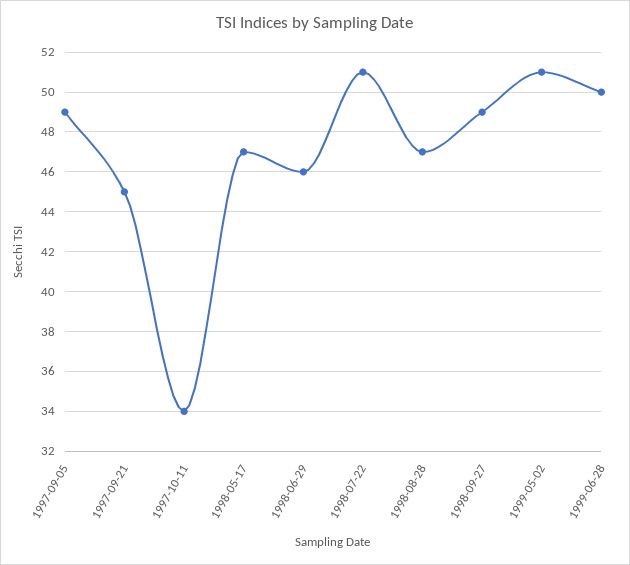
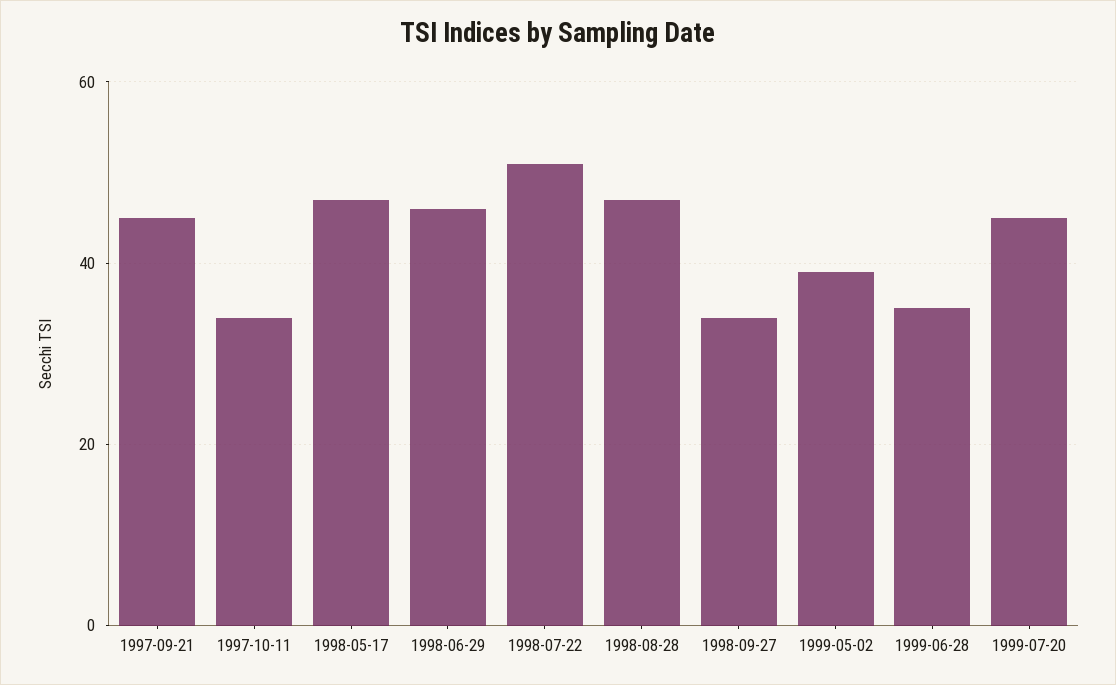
1997-09-05: 49 -> none
1998-09-27: 49 -> 35
1999-05-02: 51 -> 40
1999-06-28: 50 -> 35
1999-07-20: none -> 45

